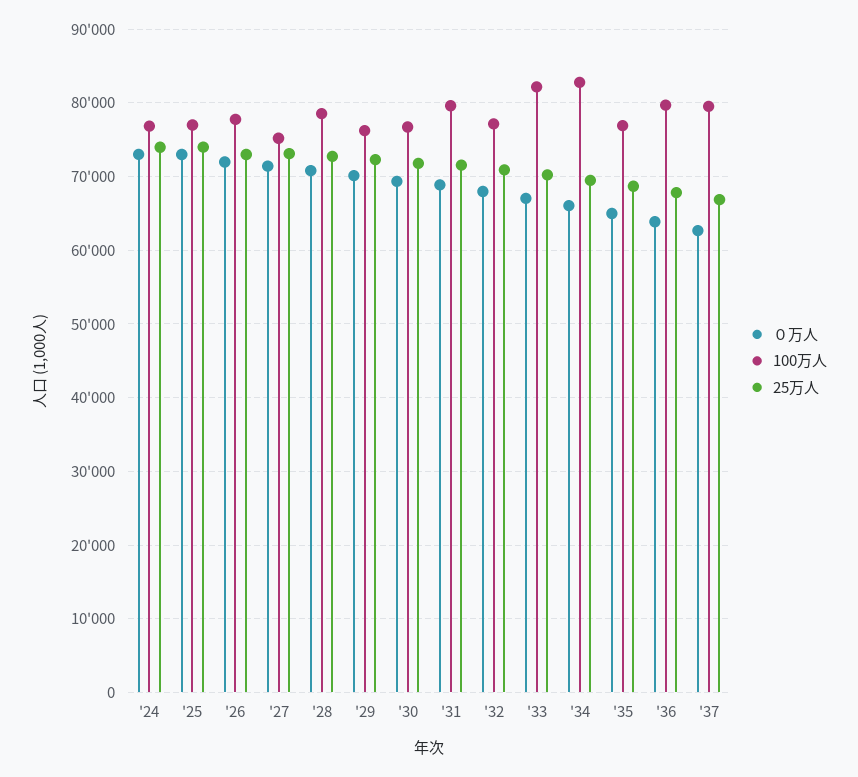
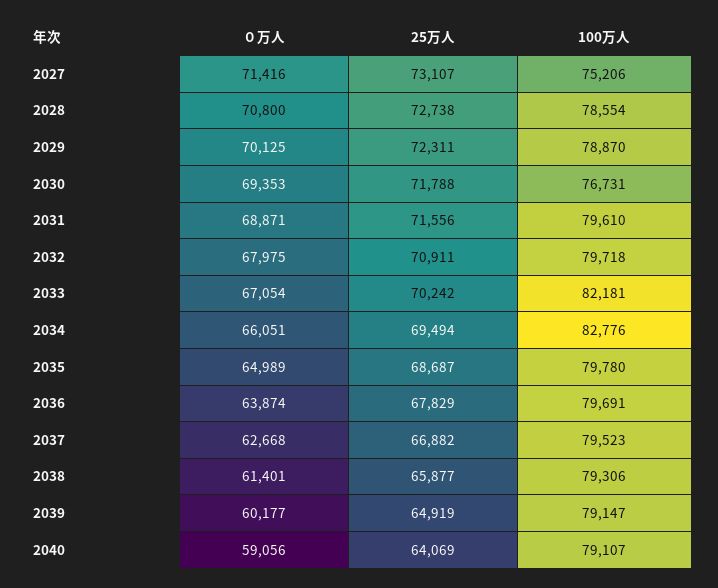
０万人, '24: 73000 -> none
100万人, '24: 77000 -> none
25万人, '24: 74000 -> none
０万人, '25: 73000 -> none
100万人, '25: 77000 -> none
25万人, '25: 74000 -> none
０万人, '26: 72000 -> none
100万人, '26: 78000 -> none
25万人, '26: 73000 -> none
100万人, '29: 76000 -> 78870
100万人, '32: 77000 -> 79718
100万人, '35: 77000 -> 79780
０万人, 2038: none -> 61401
25万人, 2038: none -> 65877
100万人, 2038: none -> 79306
０万人, 2039: none -> 60177
25万人, 2039: none -> 64919
100万人, 2039: none -> 79147
０万人, 2040: none -> 59056
25万人, 2040: none -> 64069
100万人, 2040: none -> 79107

